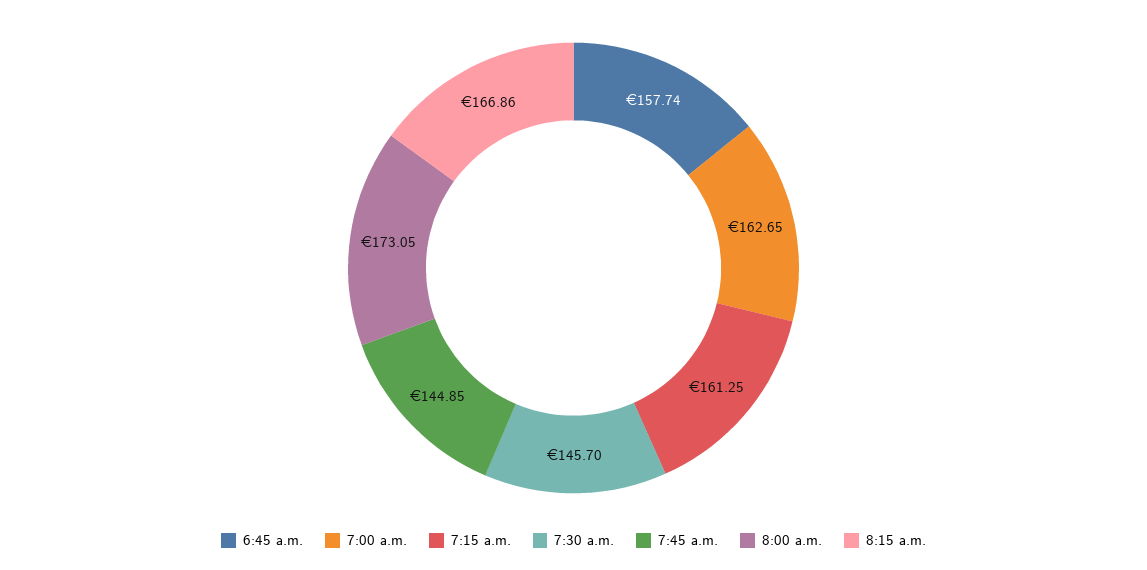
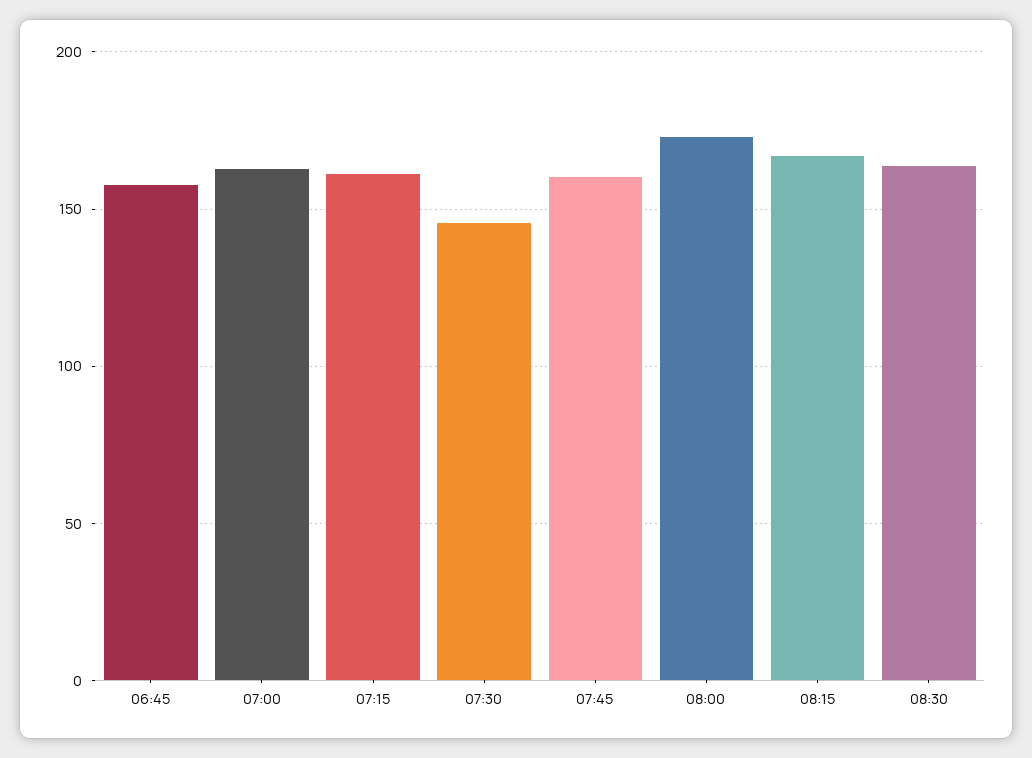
7:45 a.m.: 144.85 -> 160
08:30: none -> 165

